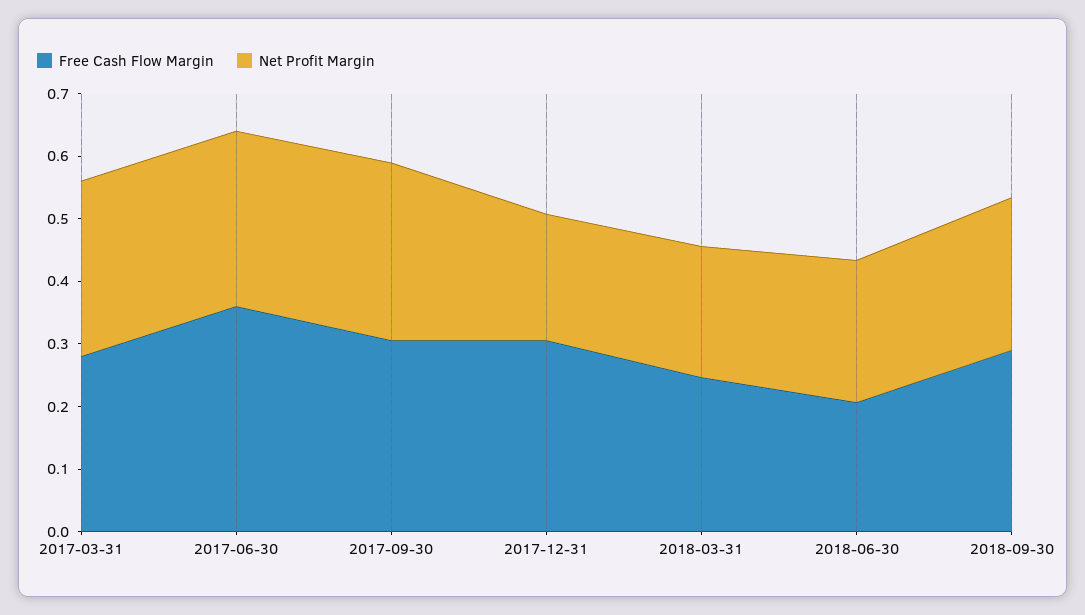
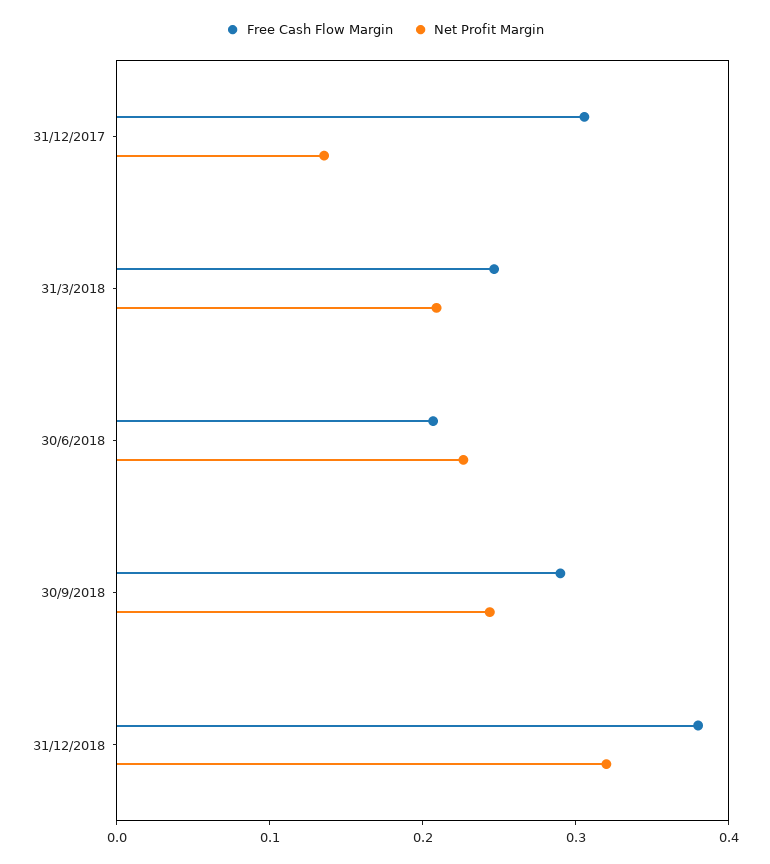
Free Cash Flow Margin, 2017-03-31: 0.28 -> none
Net Profit Margin, 2017-03-31: 0.28 -> none
Free Cash Flow Margin, 2017-06-30: 0.36 -> none
Net Profit Margin, 2017-06-30: 0.28 -> none
Free Cash Flow Margin, 2017-09-30: 0.3 -> none
Net Profit Margin, 2017-09-30: 0.28 -> none
Net Profit Margin, 2017-12-31: 0.2 -> 0.14
Free Cash Flow Margin, 31/12/2018: none -> 0.38
Net Profit Margin, 31/12/2018: none -> 0.32

